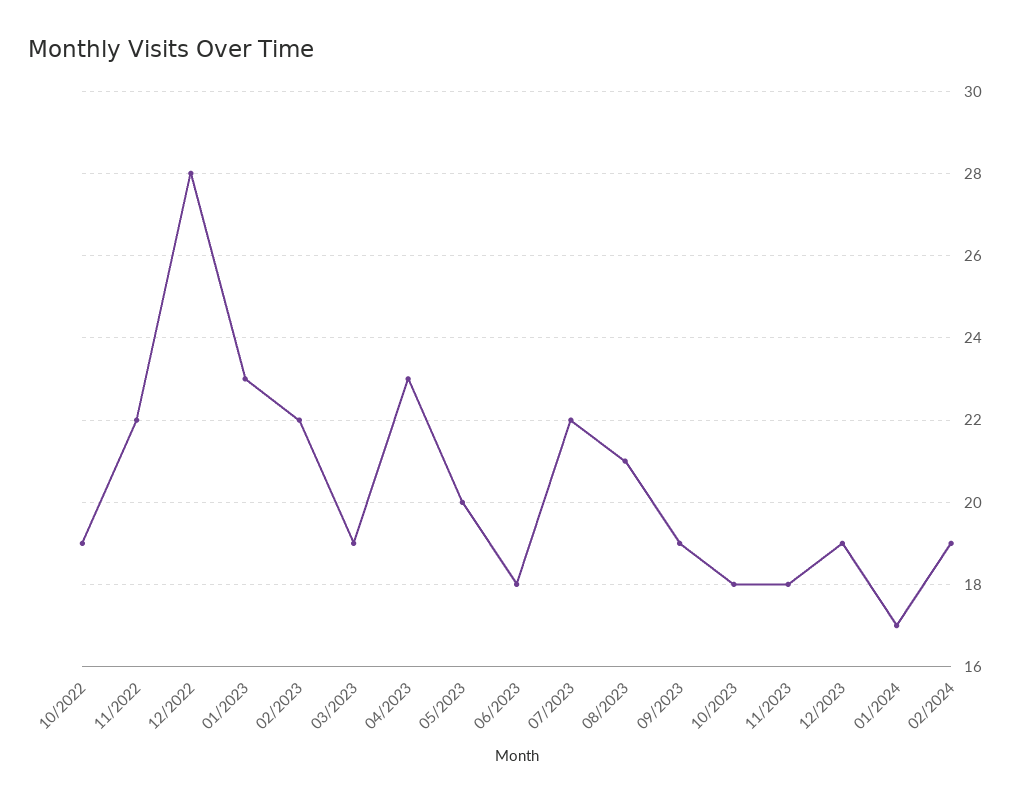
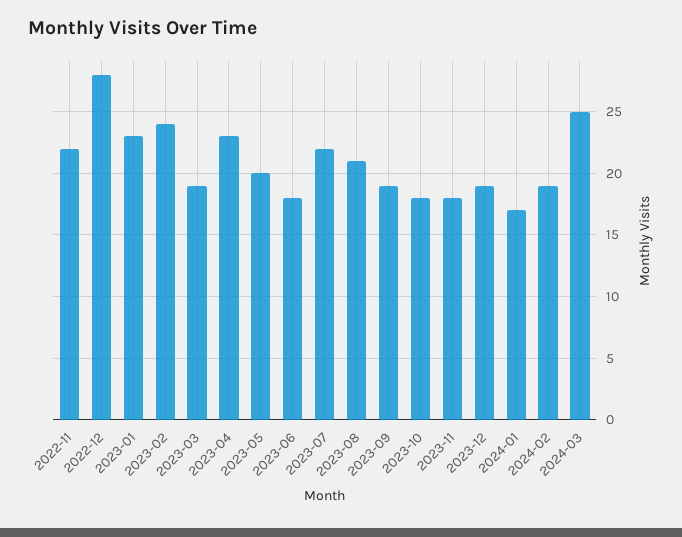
10/2022: 19 -> none
02/2023: 22 -> 24
2024-03: none -> 25

